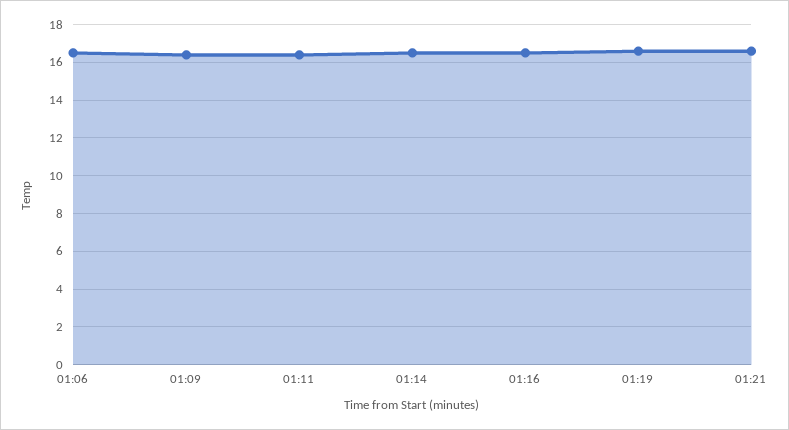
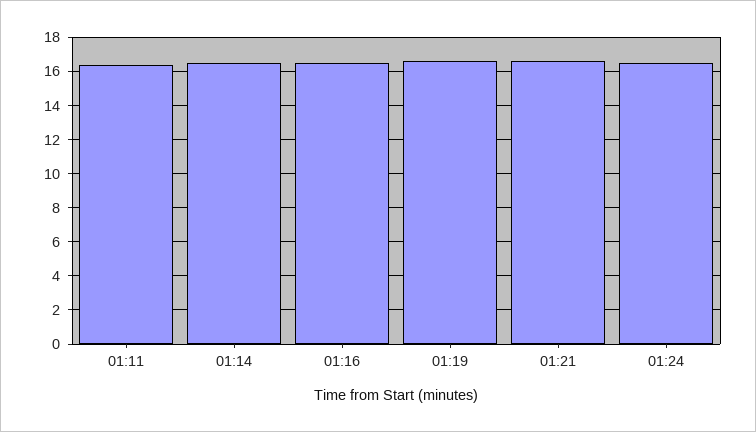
01:06: 16.5 -> none
01:09: 16.5 -> none
01:24: none -> 16.5

